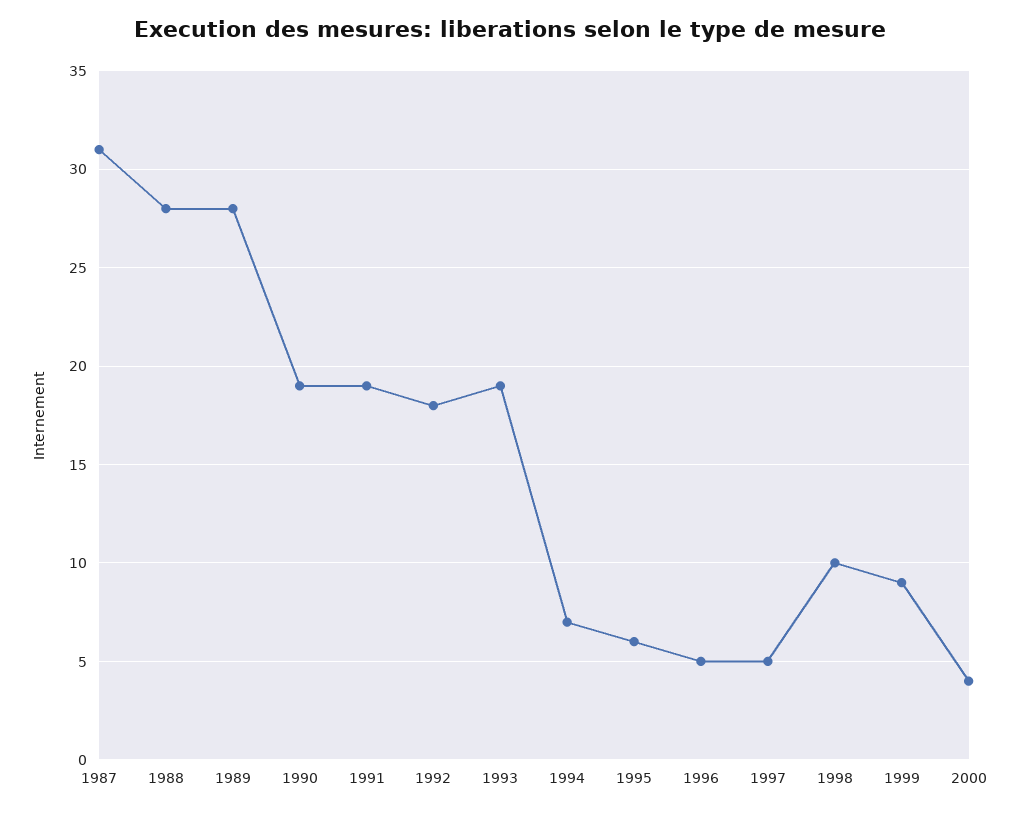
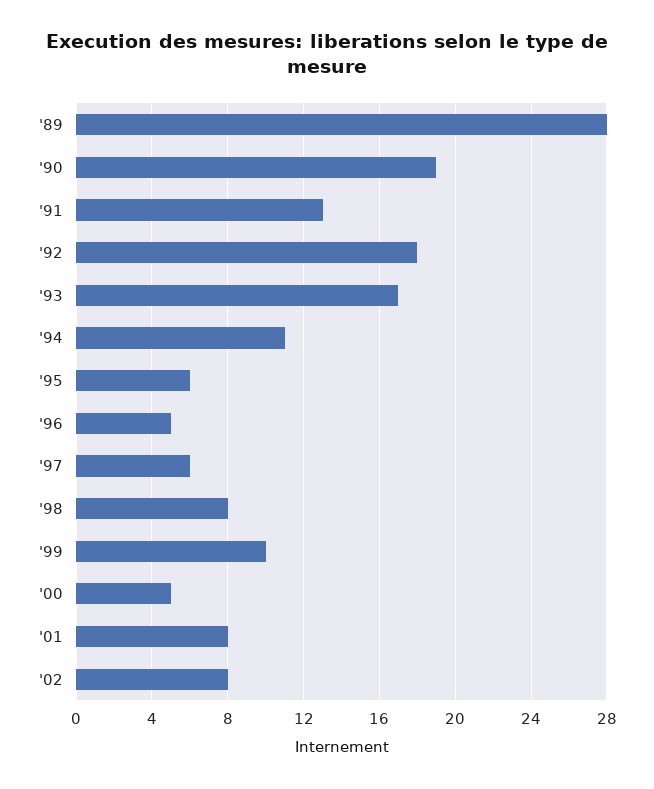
1987: 31 -> none
1988: 28 -> none
1991: 19 -> 13
1993: 19 -> 17
1994: 7 -> 11
1997: 5 -> 6
1998: 10 -> 8
1999: 9 -> 10
2000: 4 -> 5
'01: none -> 8
'02: none -> 8

